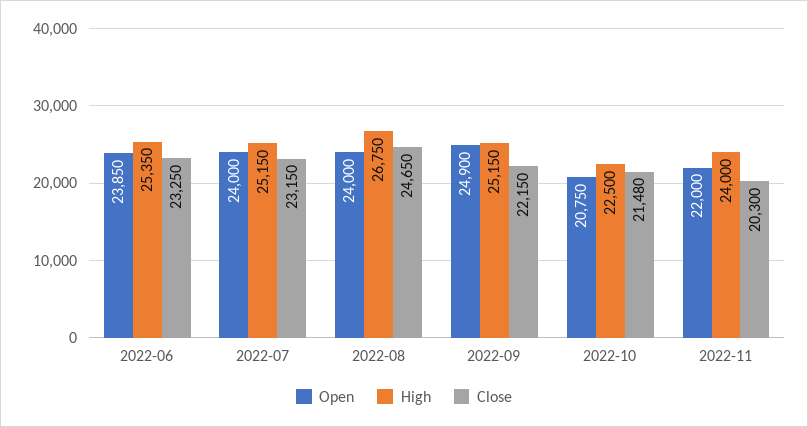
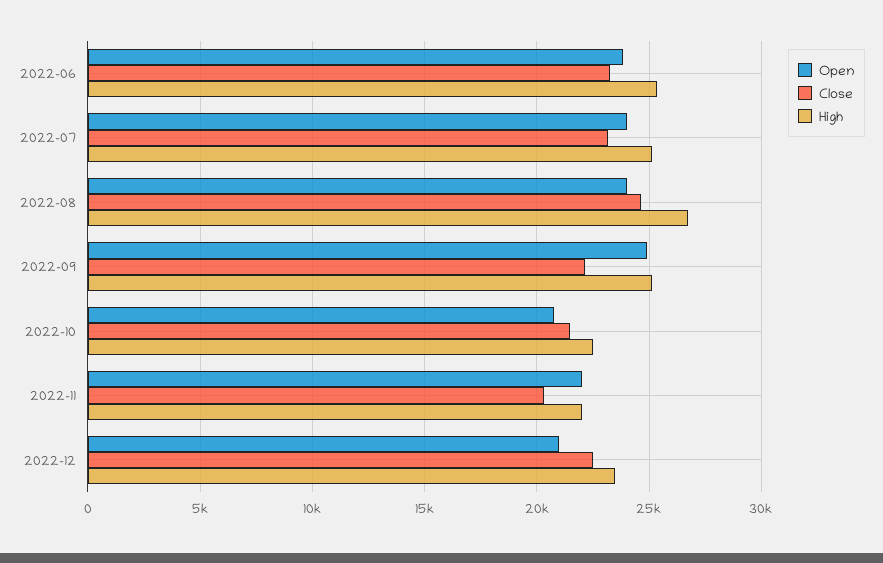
High, 2022-11: 24000 -> 22000
Open, 2022-12: none -> 21000
Close, 2022-12: none -> 22500
High, 2022-12: none -> 23500

